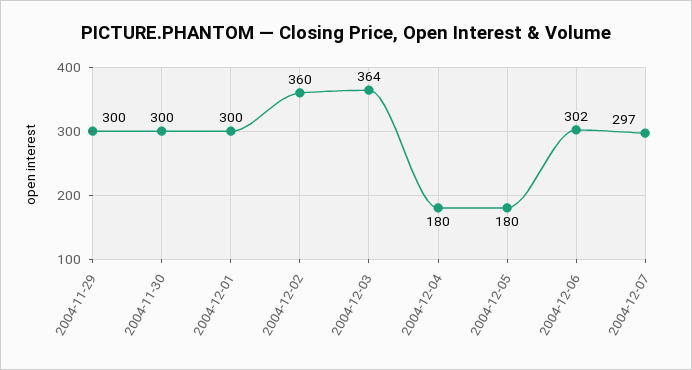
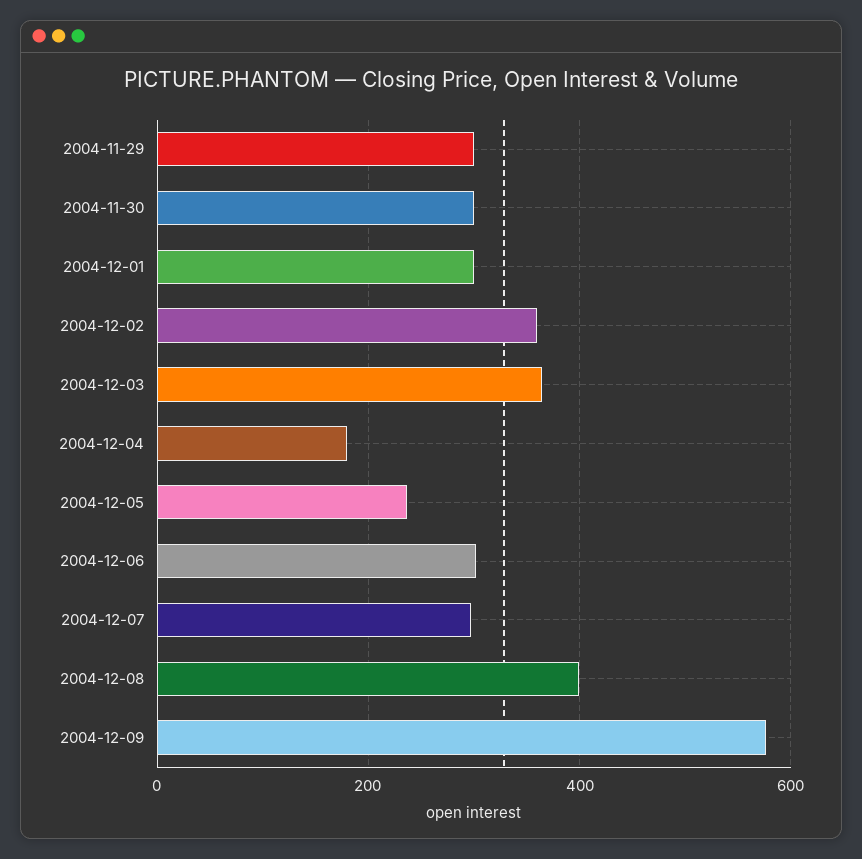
2004-12-05: 180 -> 240
2004-12-08: none -> 400
2004-12-09: none -> 580

